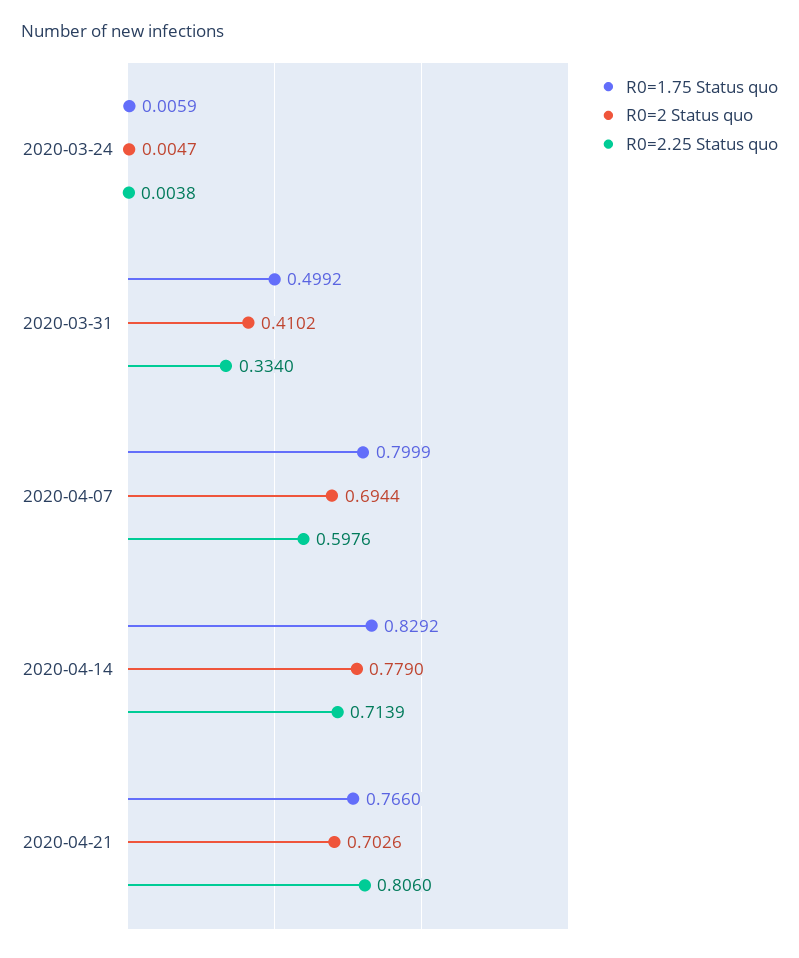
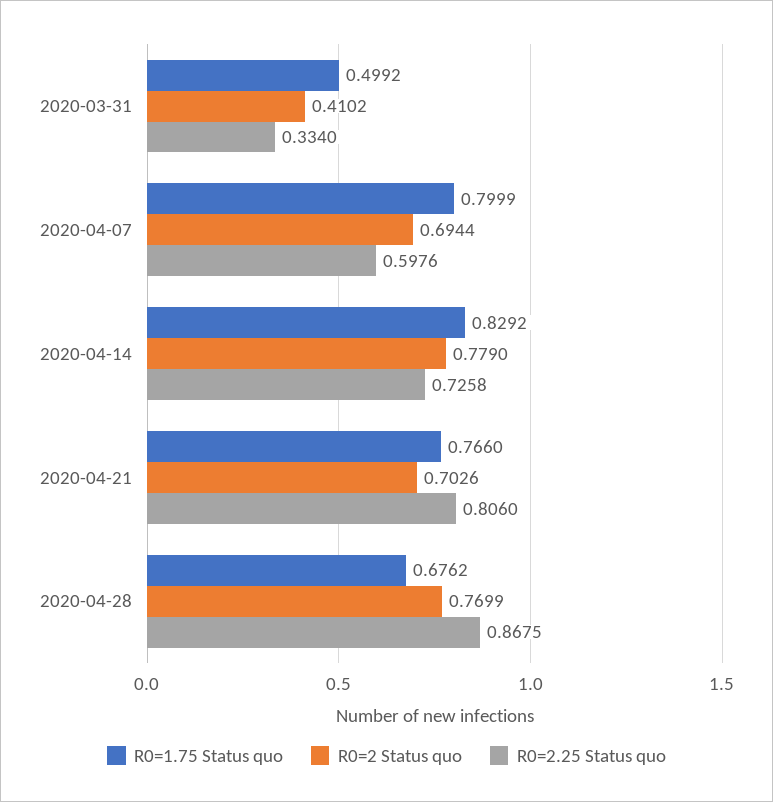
R0=1.75 Status quo, 2020-03-24: 0.0059 -> none
R0=2 Status quo, 2020-03-24: 0.0047 -> none
R0=2.25 Status quo, 2020-03-24: 0.0038 -> none
R0=2.25 Status quo, 2020-04-14: 0.7139 -> 0.7258
R0=1.75 Status quo, 2020-04-28: none -> 0.6762
R0=2 Status quo, 2020-04-28: none -> 0.7699
R0=2.25 Status quo, 2020-04-28: none -> 0.8675

